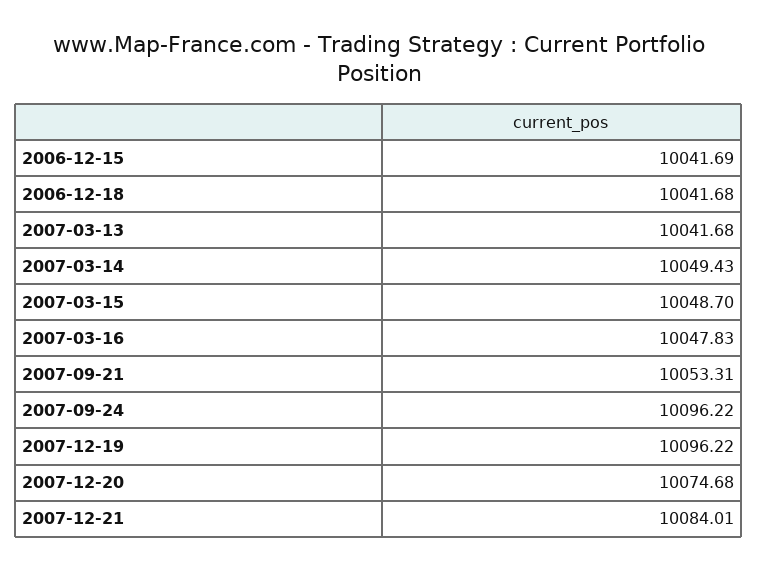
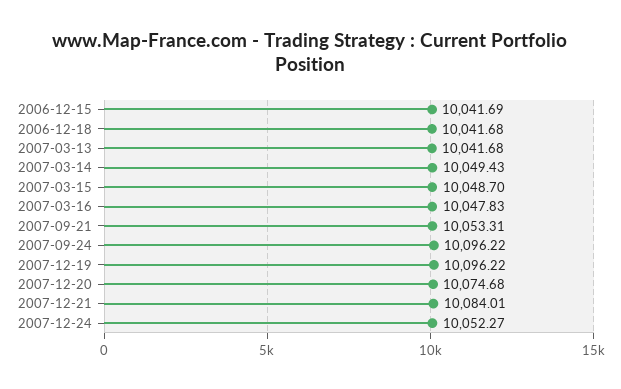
2007-12-24: none -> 10052.27

